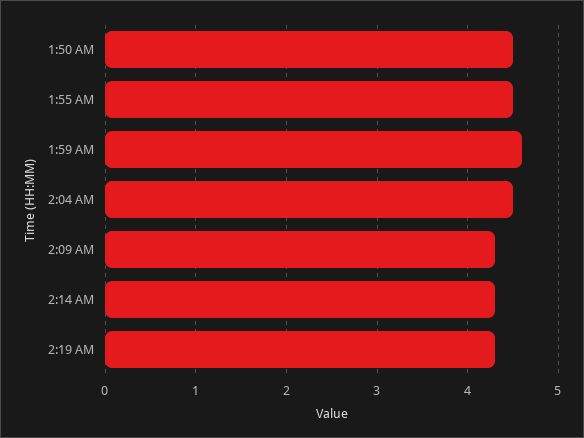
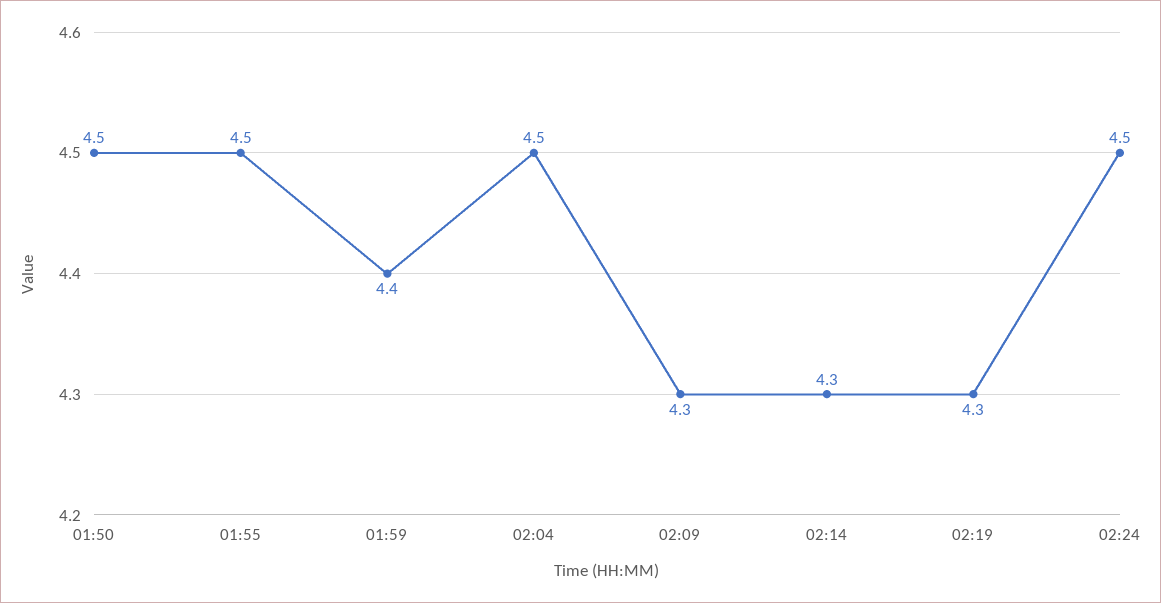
1:59 AM: 4.6 -> 4.4
02:24: none -> 4.5

